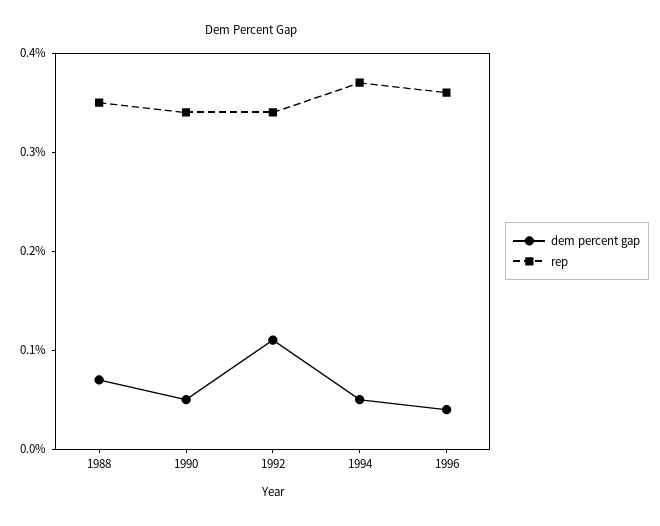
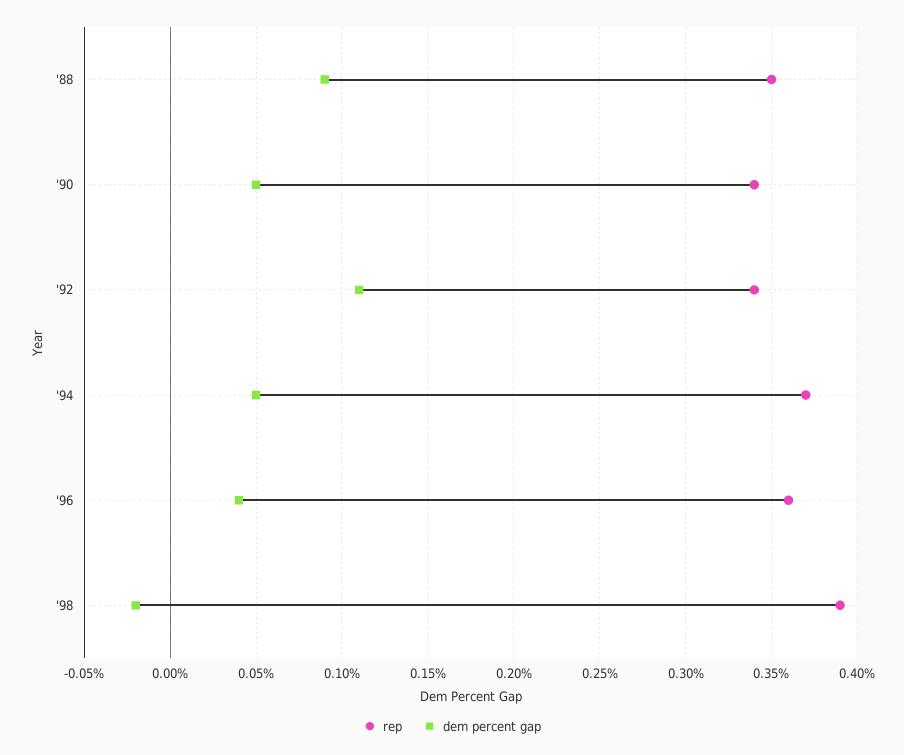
dem percent gap, 1988: 0.07 -> 0.09
rep, '98: none -> 0.39
dem percent gap, '98: none -> -0.02

